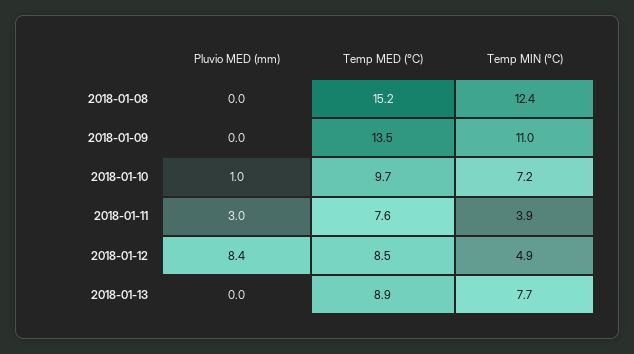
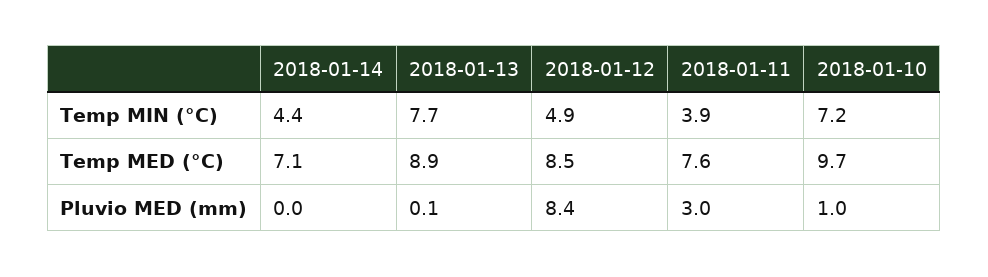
Pluvio MED (mm), 2018-01-08: 0 -> none
Temp MED (°C), 2018-01-08: 15.2 -> none
Temp MIN (°C), 2018-01-08: 12.4 -> none
Pluvio MED (mm), 2018-01-09: 0 -> none
Temp MED (°C), 2018-01-09: 13.5 -> none
Temp MIN (°C), 2018-01-09: 11 -> none
Pluvio MED (mm), 2018-01-13: 0 -> 0.1
Temp MIN (°C), 2018-01-14: none -> 4.4
Temp MED (°C), 2018-01-14: none -> 7.1
Pluvio MED (mm), 2018-01-14: none -> 0

